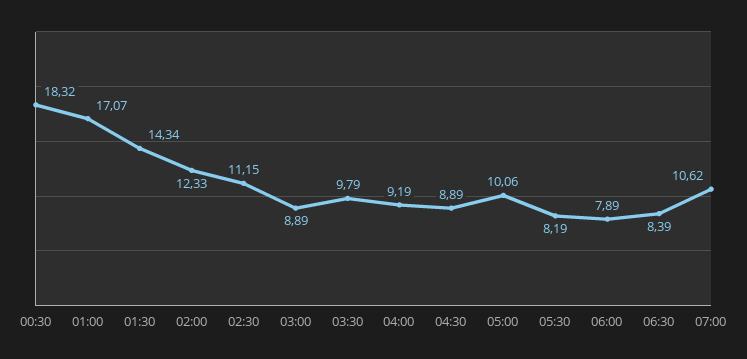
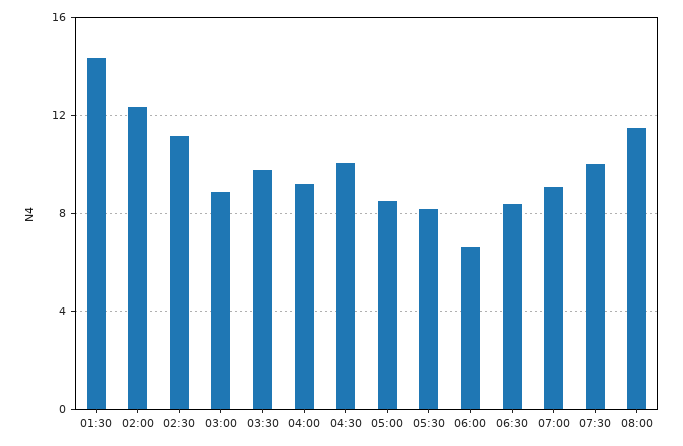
00:30: 18.32 -> none
01:00: 17.07 -> none
04:30: 8.89 -> 10
05:00: 10.06 -> 8.5
06:00: 7.89 -> 6.5
07:00: 10.62 -> 9
07:30: none -> 10
08:00: none -> 11.5

